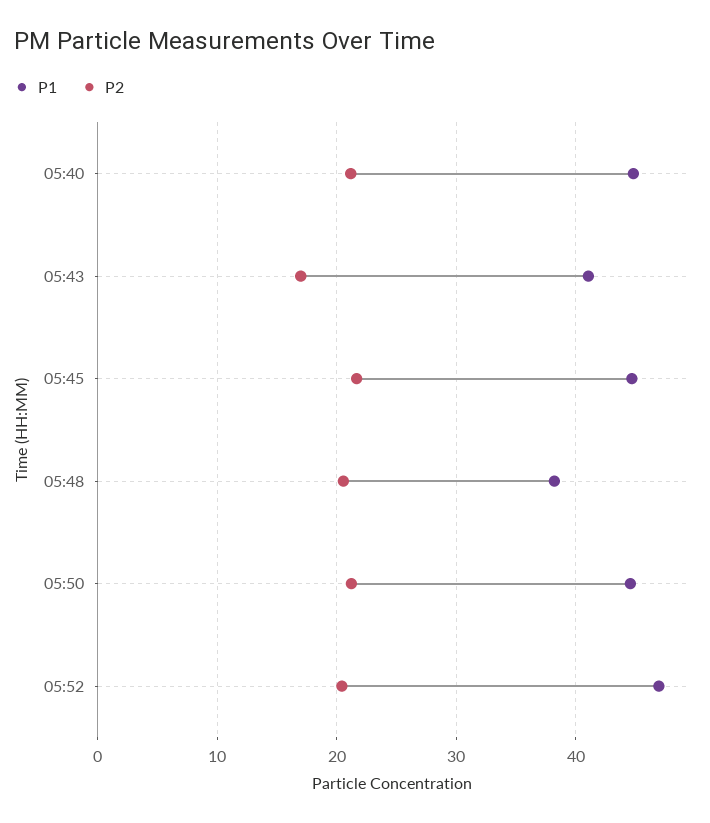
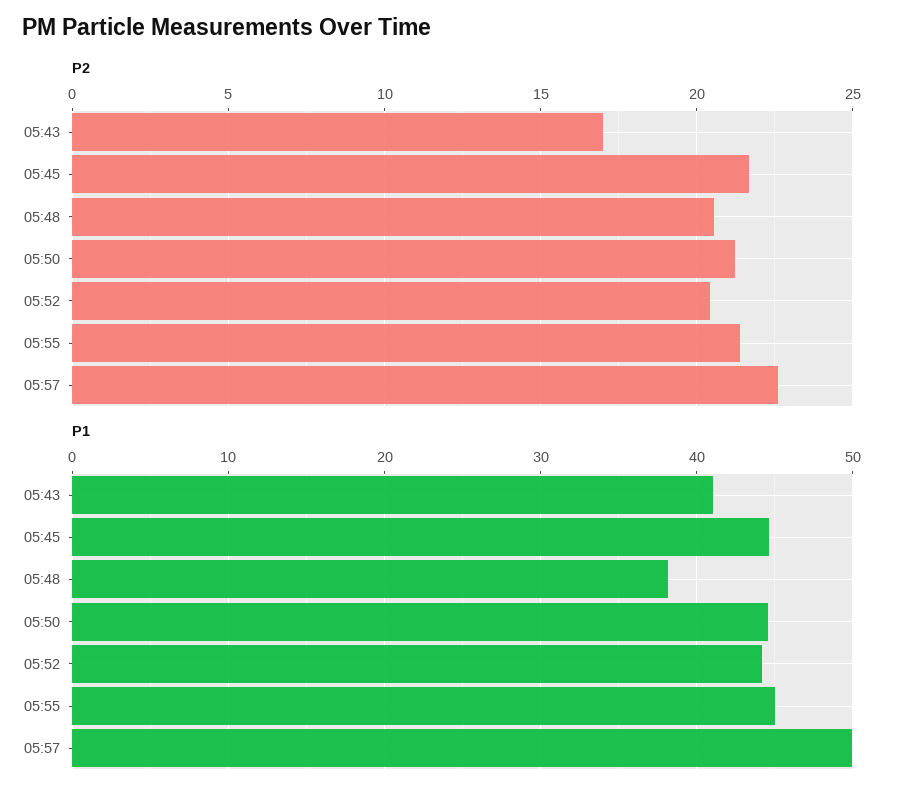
P1, 05:40: 45 -> none
P2, 05:40: 21 -> none
P1, 05:52: 47 -> 44
P2, 05:55: none -> 21.5
P2, 05:57: none -> 22.5
P1, 05:55: none -> 45
P1, 05:57: none -> 50

